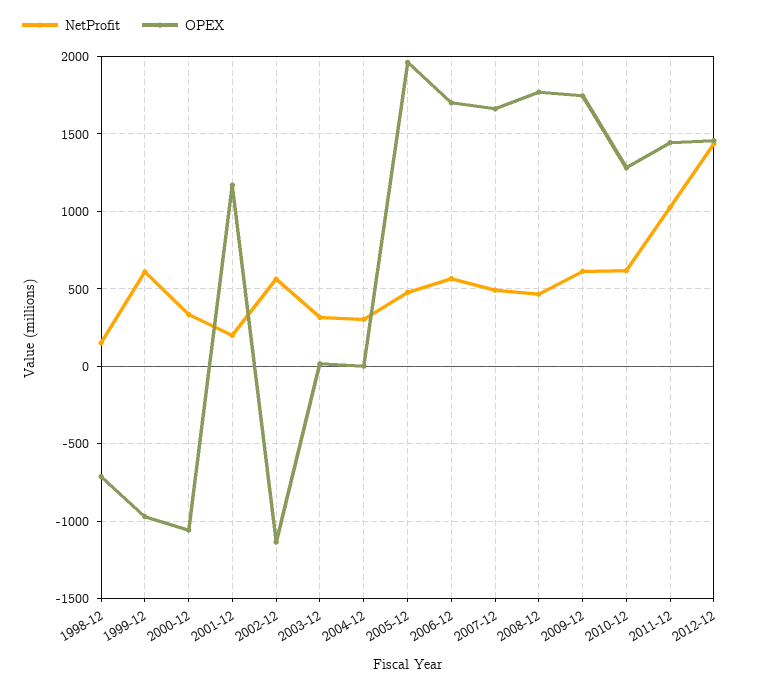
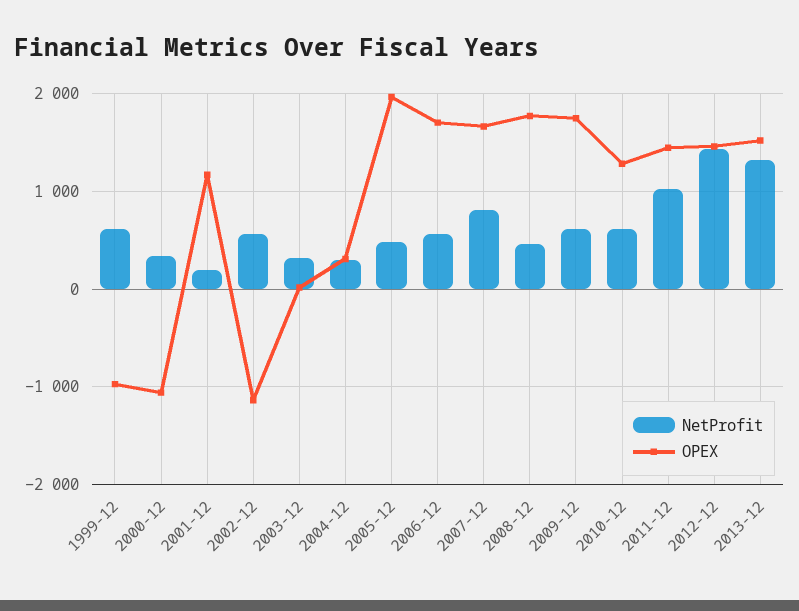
NetProfit, 1998-12: 150 -> none
OPEX, 1998-12: -700 -> none
OPEX, 2004-12: 0 -> 300
NetProfit, 2007-12: 500 -> 800
NetProfit, 2013-12: none -> 1300
OPEX, 2013-12: none -> 1500

